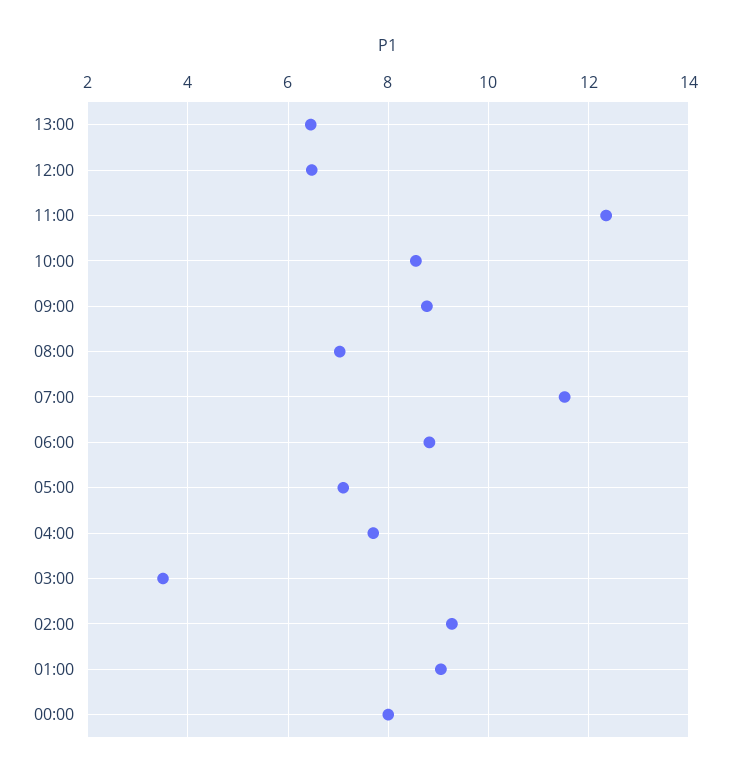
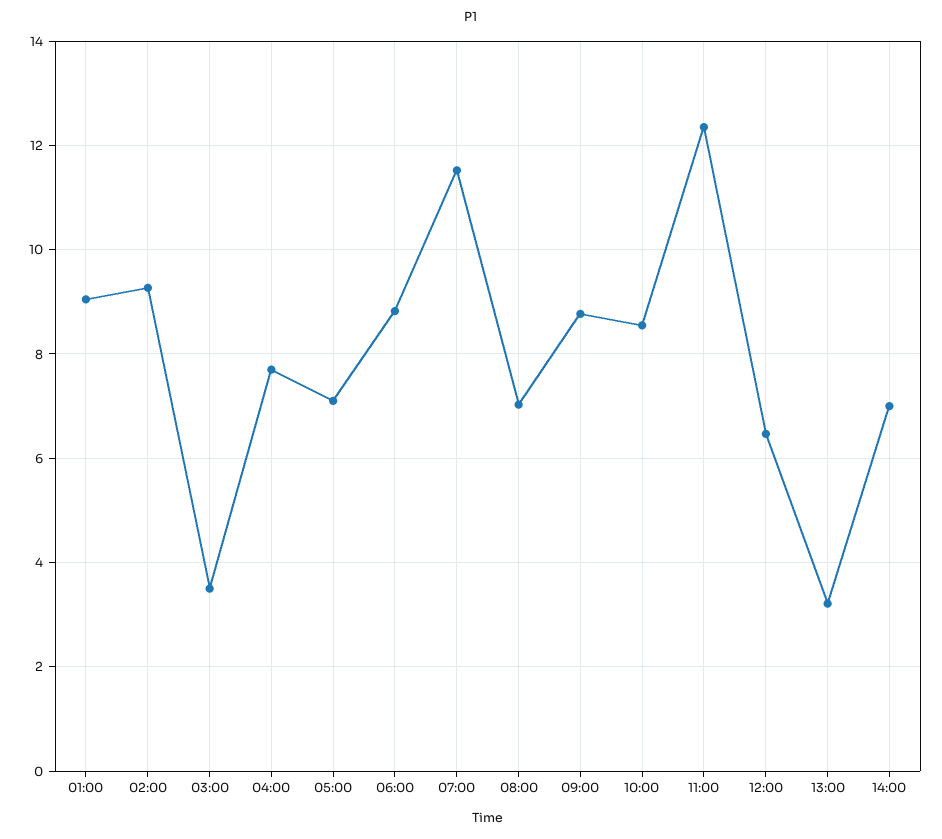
13:00: 6.4 -> 3.2
00:00: 8 -> none
14:00: none -> 7

